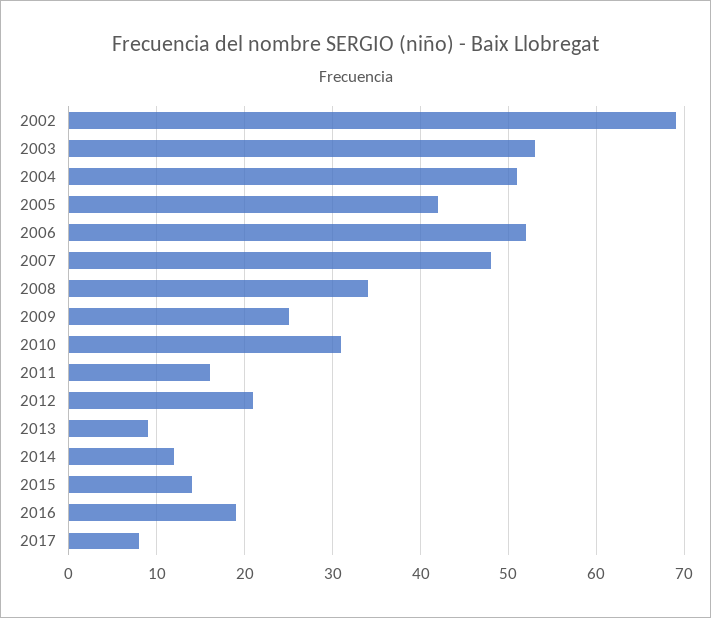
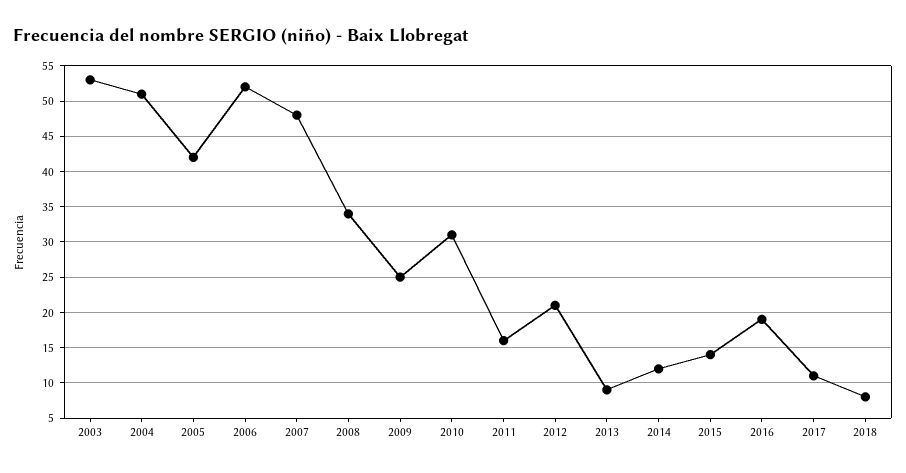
2002: 69 -> none
2017: 8 -> 11
2018: none -> 8

